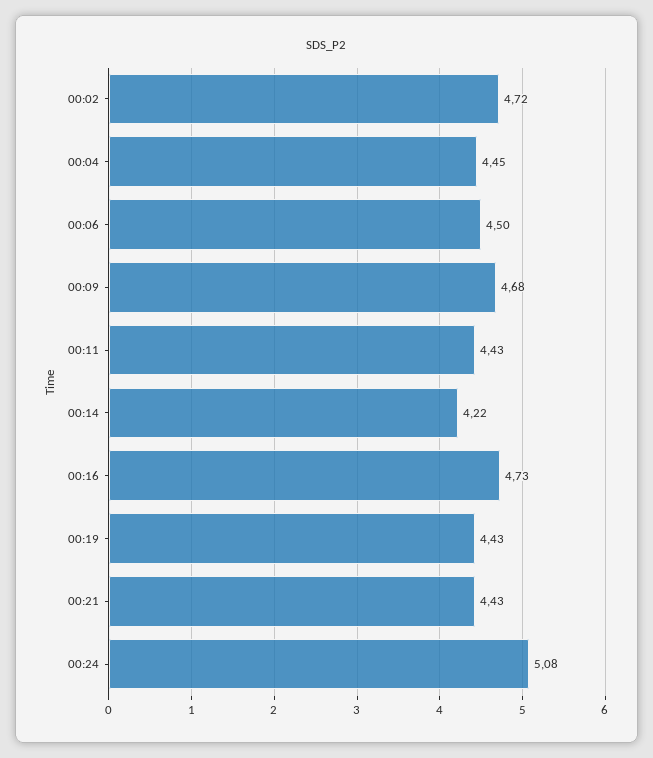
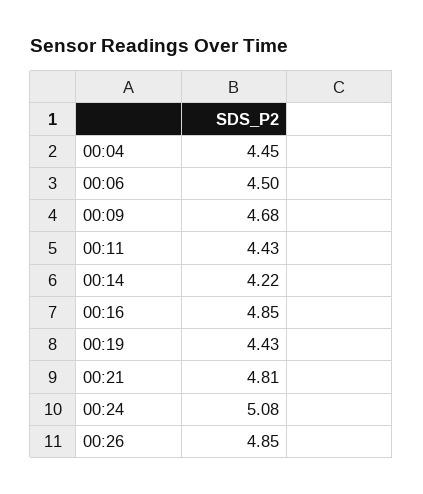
00:02: 4.72 -> none
00:16: 4.73 -> 4.85
00:21: 4.43 -> 4.81
00:26: none -> 4.85

